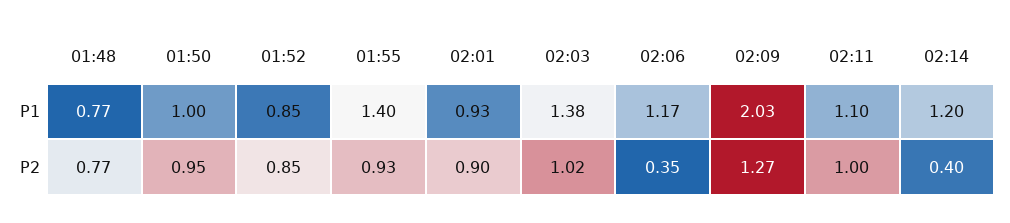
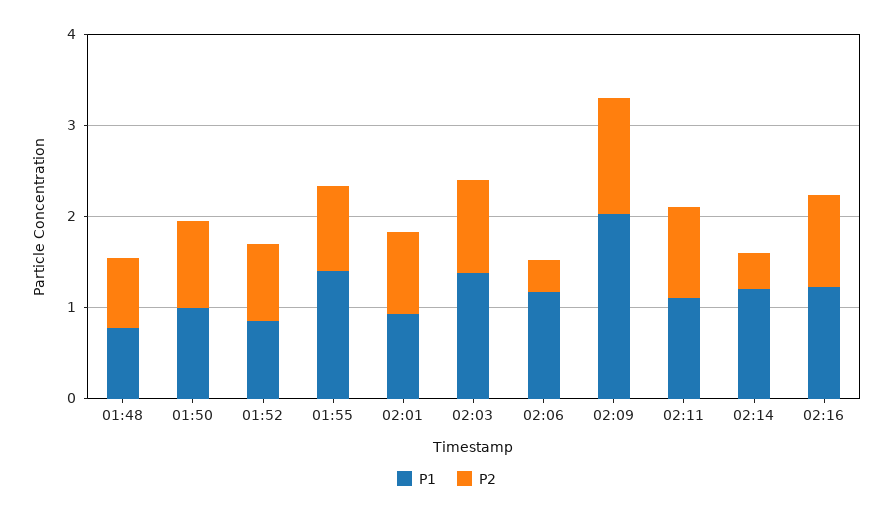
P1, 02:16: none -> 1.2
P2, 02:16: none -> 1

